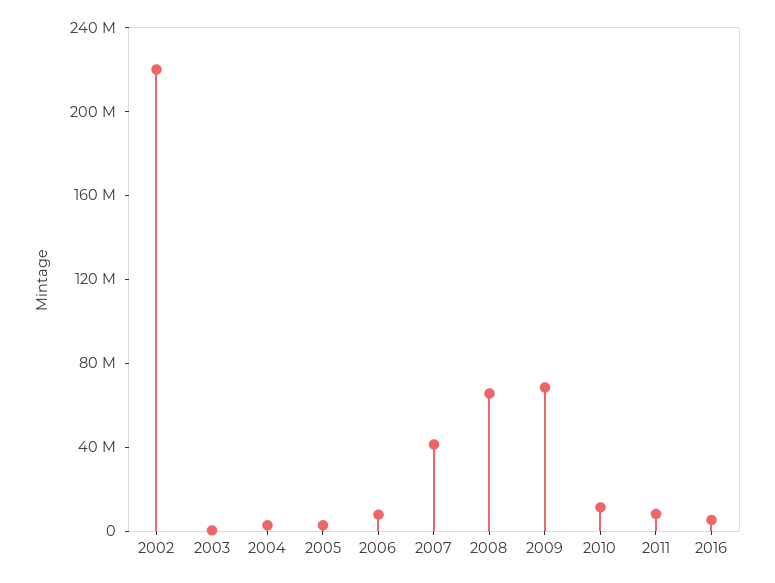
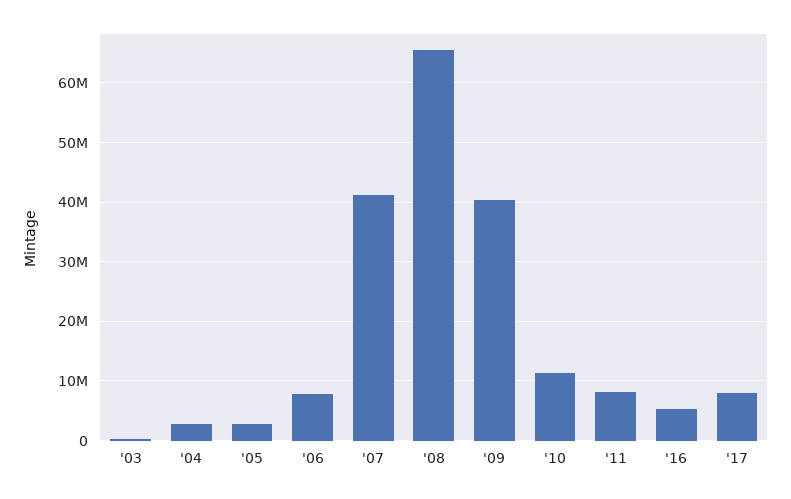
2002: 220000000 -> none
2009: 70000000 -> 40000000
'17: none -> 8000000

